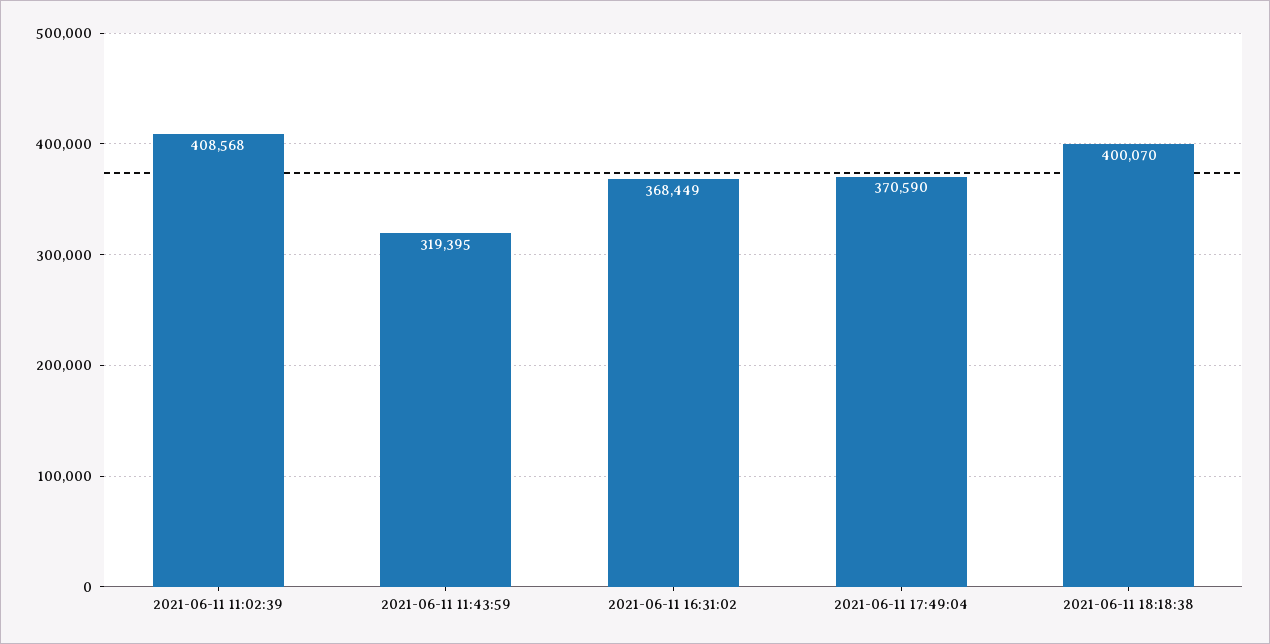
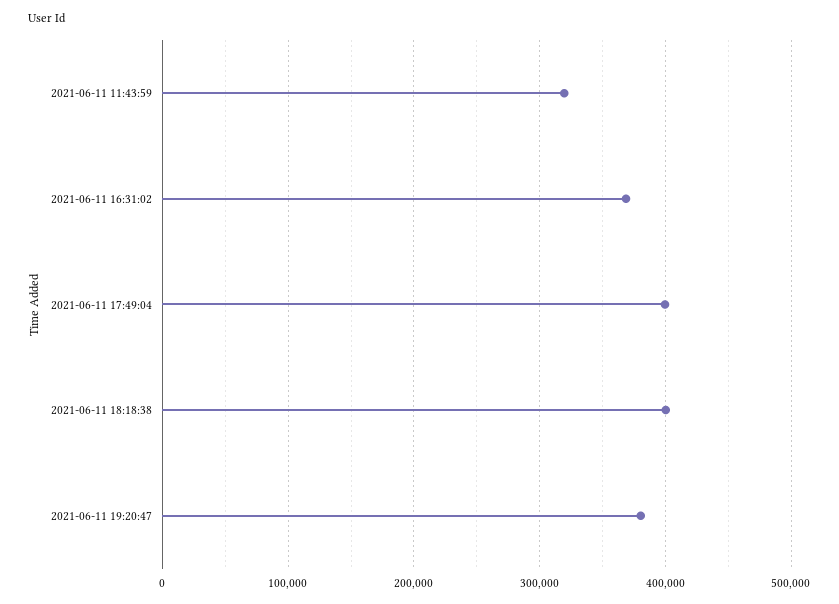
2021-06-11 11:02:39: 408568 -> none
2021-06-11 17:49:04: 370590 -> 400000
2021-06-11 19:20:47: none -> 380000

